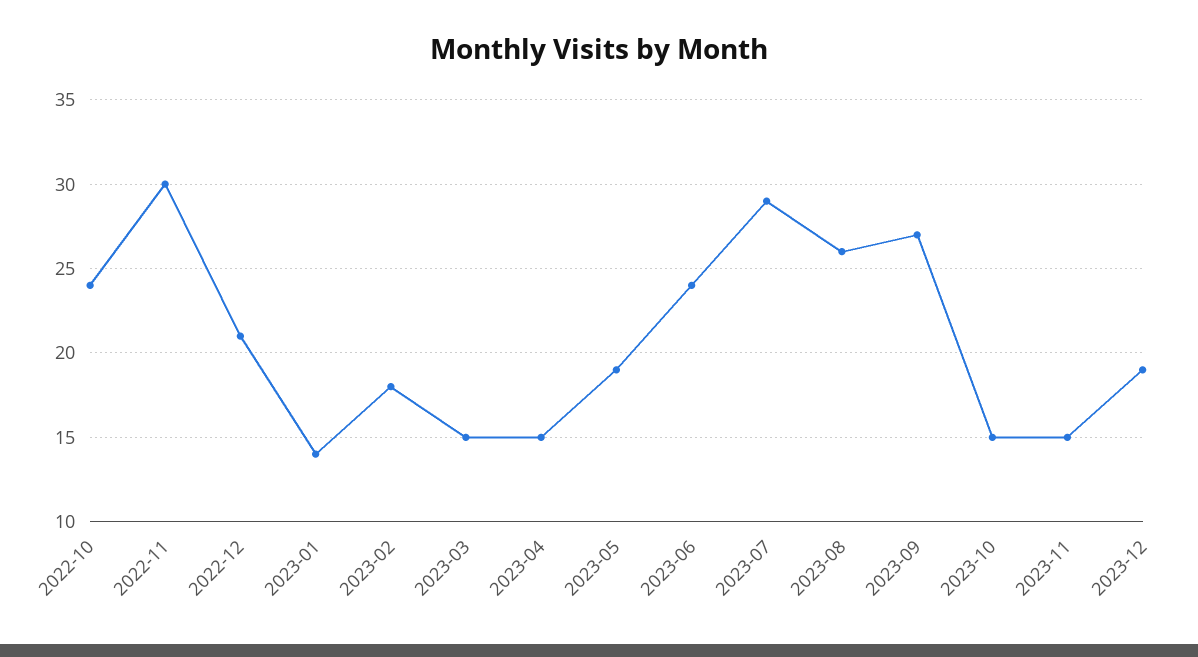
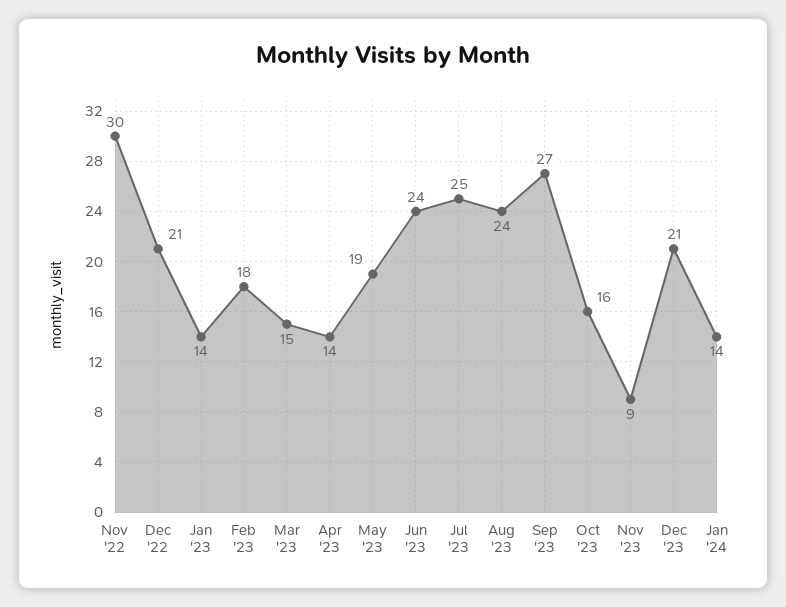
2022-10: 24 -> none
2023-04: 15 -> 14
2023-07: 29 -> 25
2023-08: 26 -> 24
2023-10: 15 -> 16
2023-11: 15 -> 9
2023-12: 19 -> 21
Jan '24: none -> 14

